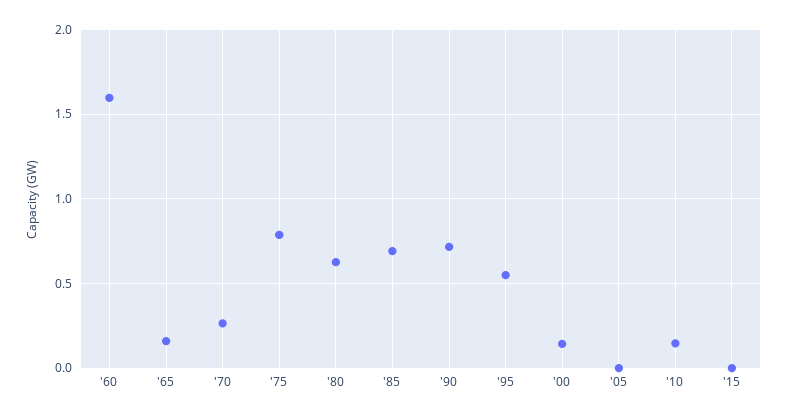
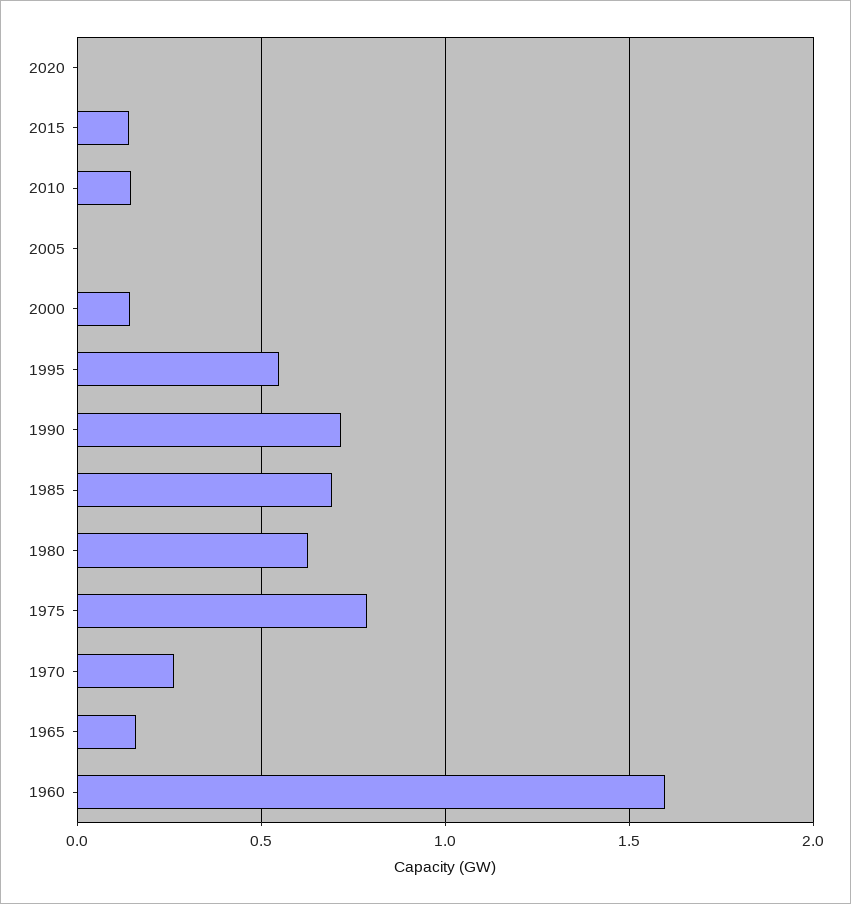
'15: 0 -> 0.15
2020: none -> 0

